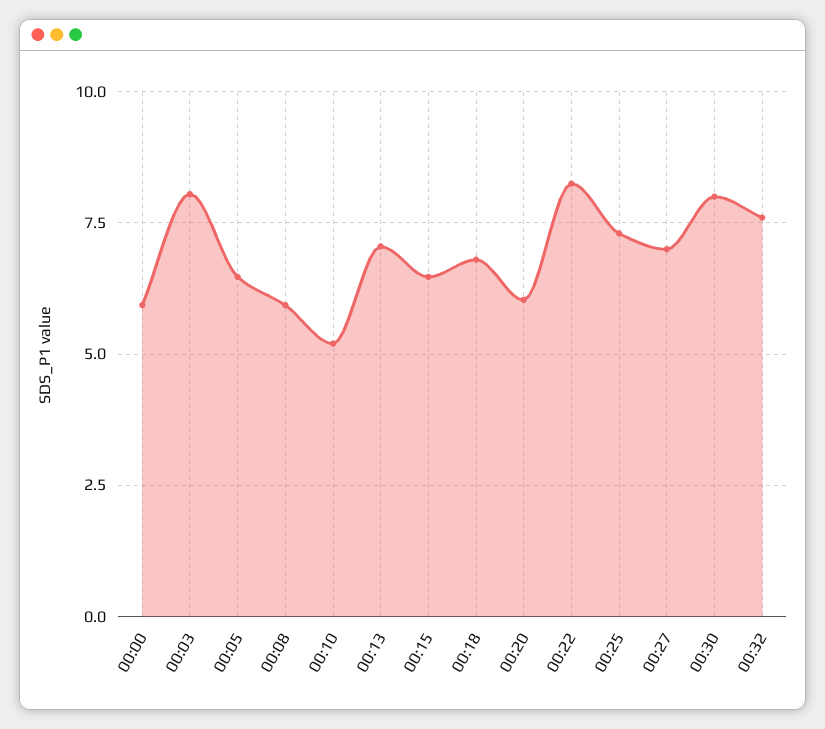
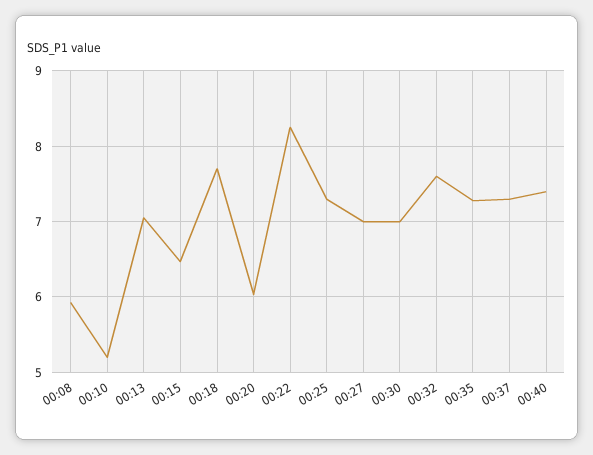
00:00: 6 -> none
00:03: 8 -> none
00:05: 6.5 -> none
00:18: 6.75 -> 7.7
00:30: 8 -> 7
00:35: none -> 7.3
00:37: none -> 7.3
00:40: none -> 7.4

